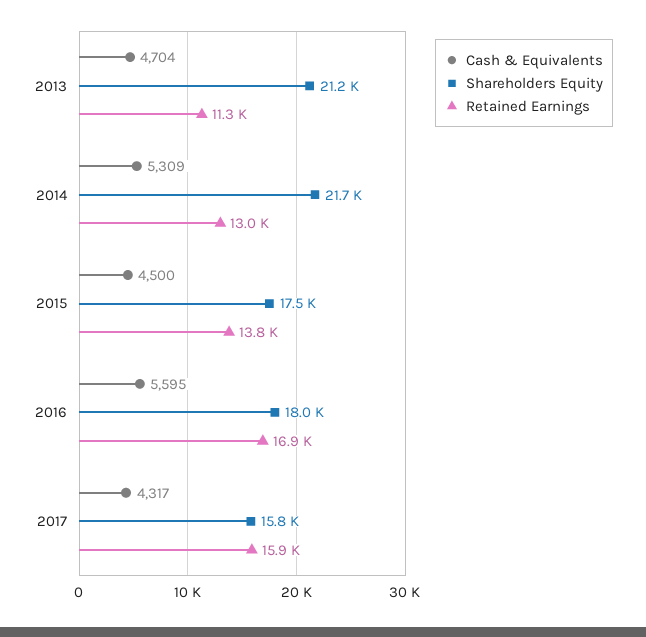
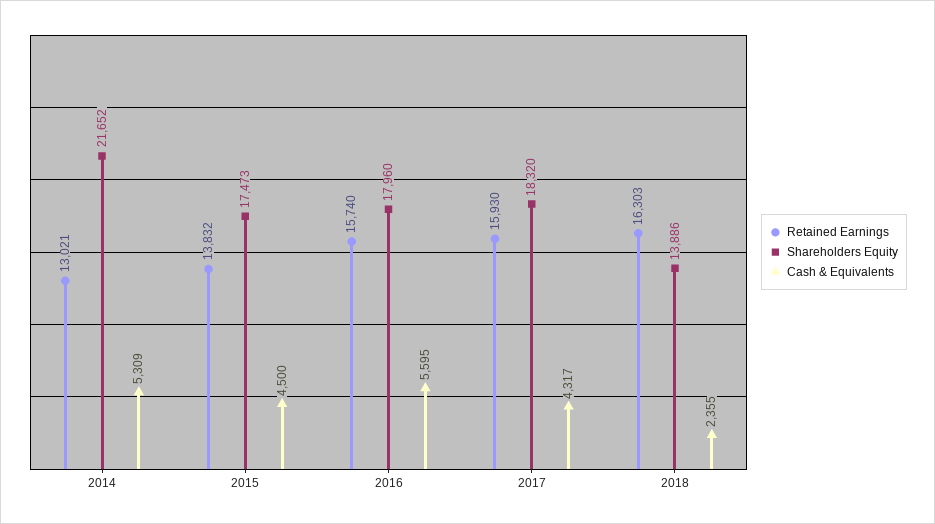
Cash & Equivalents, 2013: 4704 -> none
Shareholders Equity, 2013: 21200 -> none
Retained Earnings, 2013: 11300 -> none
Retained Earnings, 2016: 16900 -> 15740
Shareholders Equity, 2017: 15800 -> 18320
Retained Earnings, 2018: none -> 16303
Shareholders Equity, 2018: none -> 13886
Cash & Equivalents, 2018: none -> 2355

